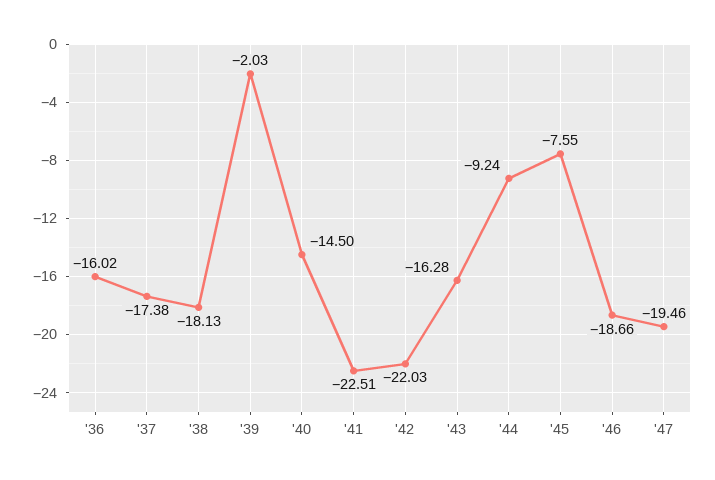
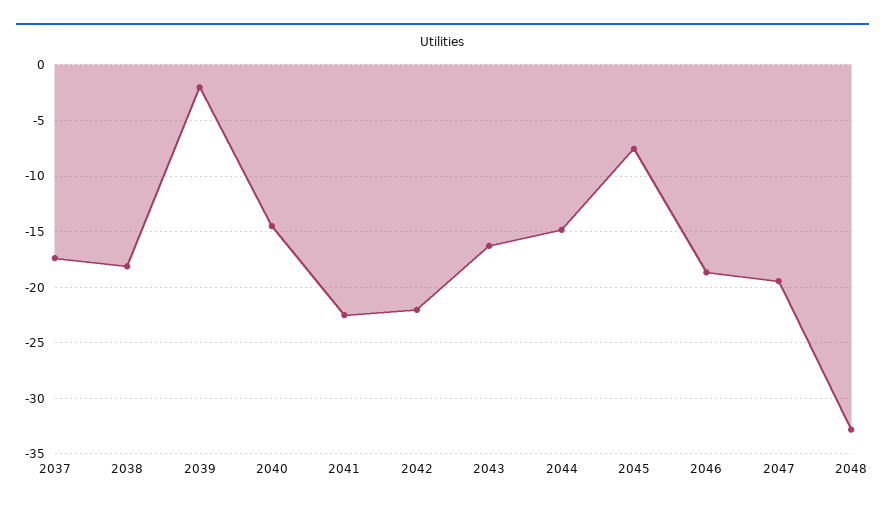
'36: -16.02 -> none
'44: -9.24 -> -15
2048: none -> -33

